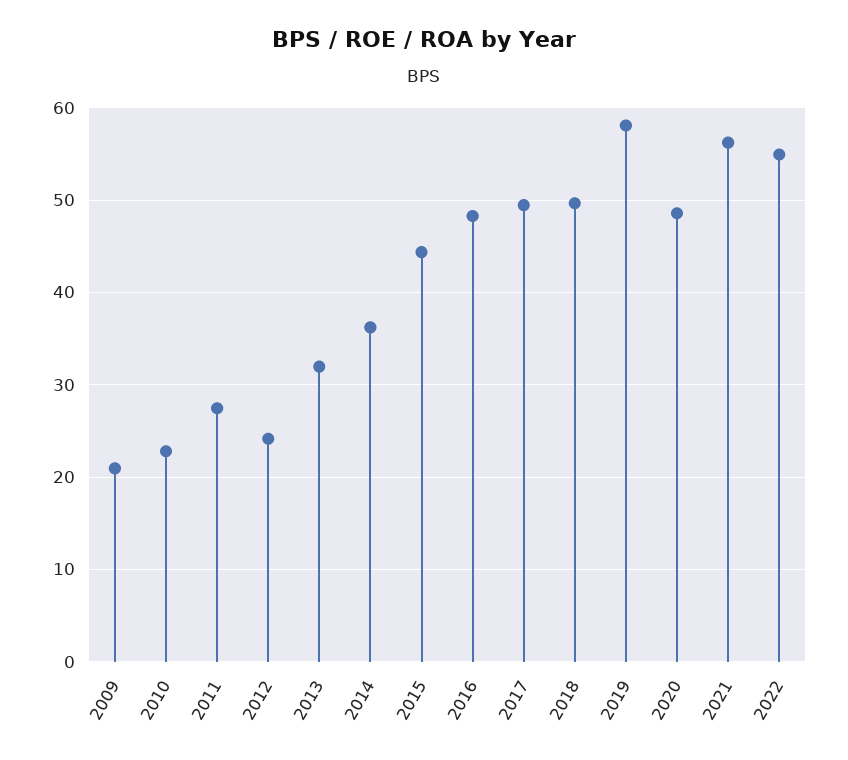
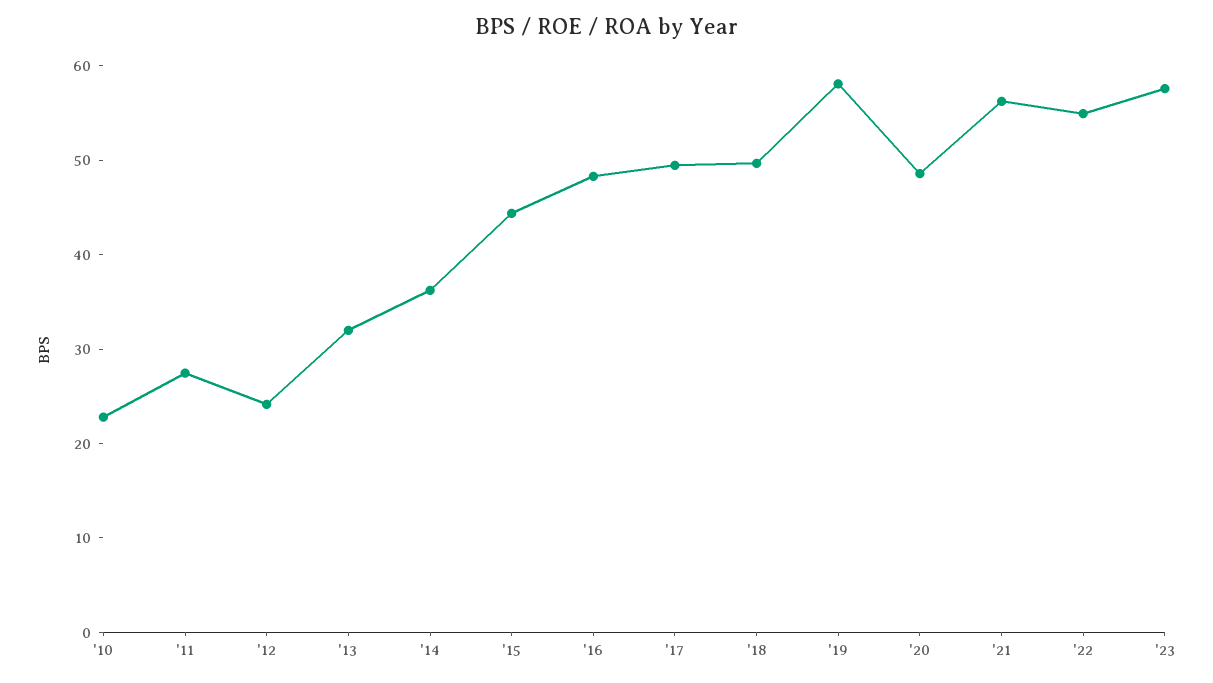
2009: 21 -> none
'23: none -> 58

